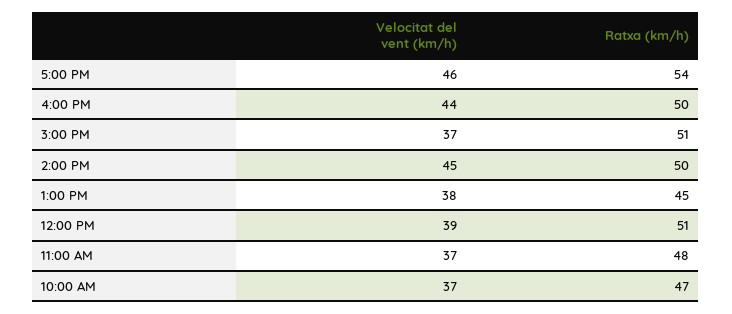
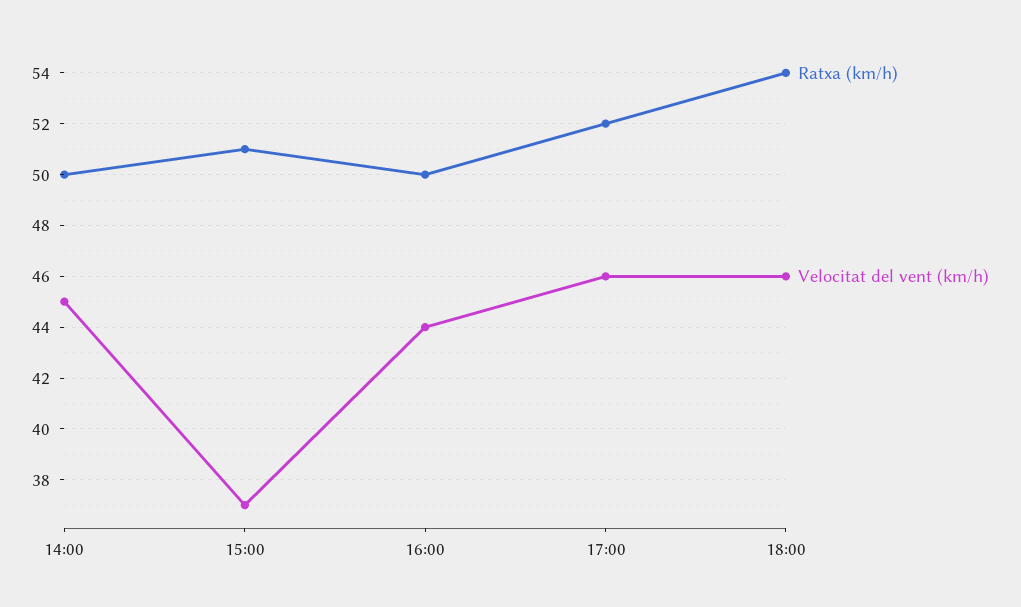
Ratxa (km/h), 5:00 PM: 54 -> 52
Velocitat del vent (km/h), 1:00 PM: 38 -> none
Ratxa (km/h), 1:00 PM: 45 -> none
Velocitat del vent (km/h), 12:00 PM: 39 -> none
Ratxa (km/h), 12:00 PM: 51 -> none
Velocitat del vent (km/h), 11:00 AM: 37 -> none
Ratxa (km/h), 11:00 AM: 48 -> none
Velocitat del vent (km/h), 10:00 AM: 37 -> none
Ratxa (km/h), 10:00 AM: 47 -> none
Ratxa (km/h), 18:00: none -> 54
Velocitat del vent (km/h), 18:00: none -> 46

